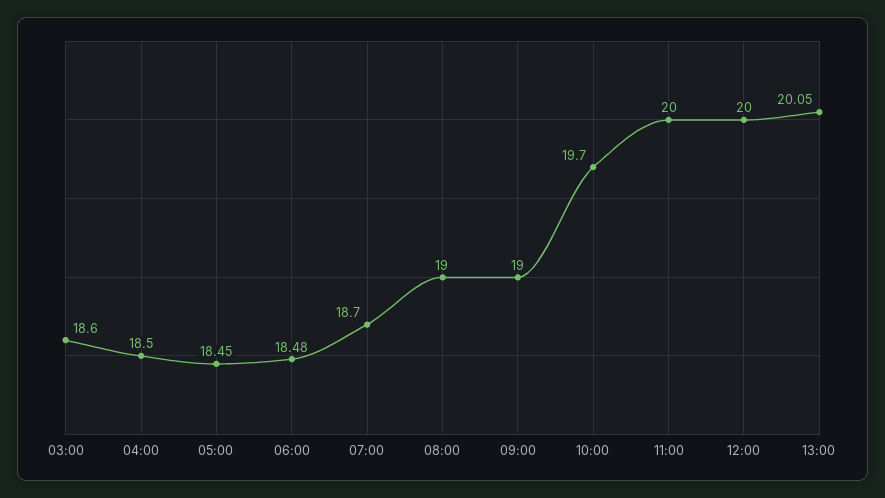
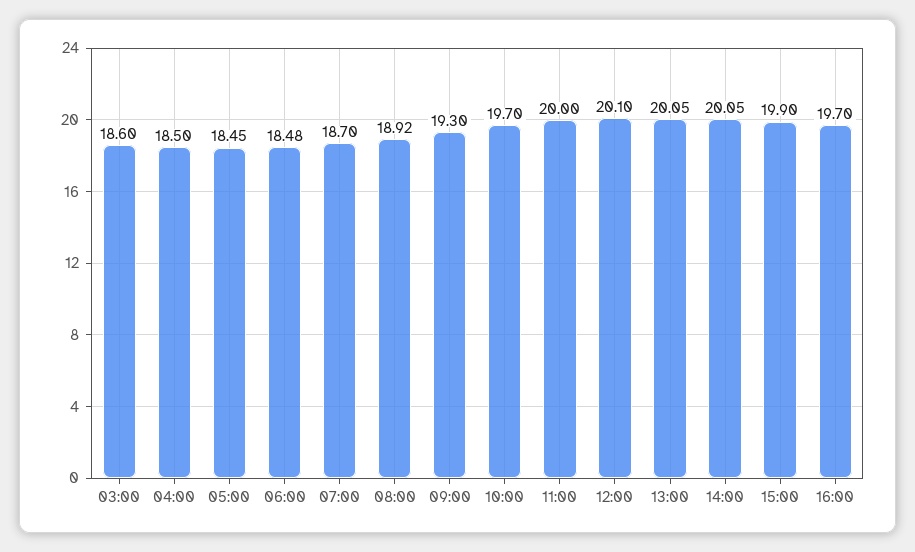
08:00: 19 -> 18.92
09:00: 19 -> 19.3
12:00: 20 -> 20.1
14:00: none -> 20.05
15:00: none -> 19.9
16:00: none -> 19.7

